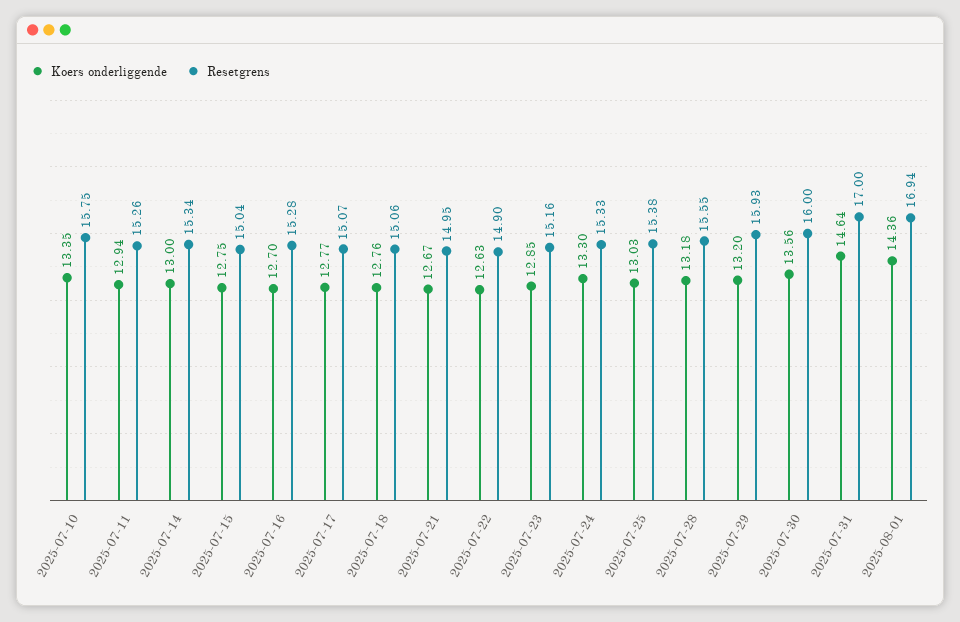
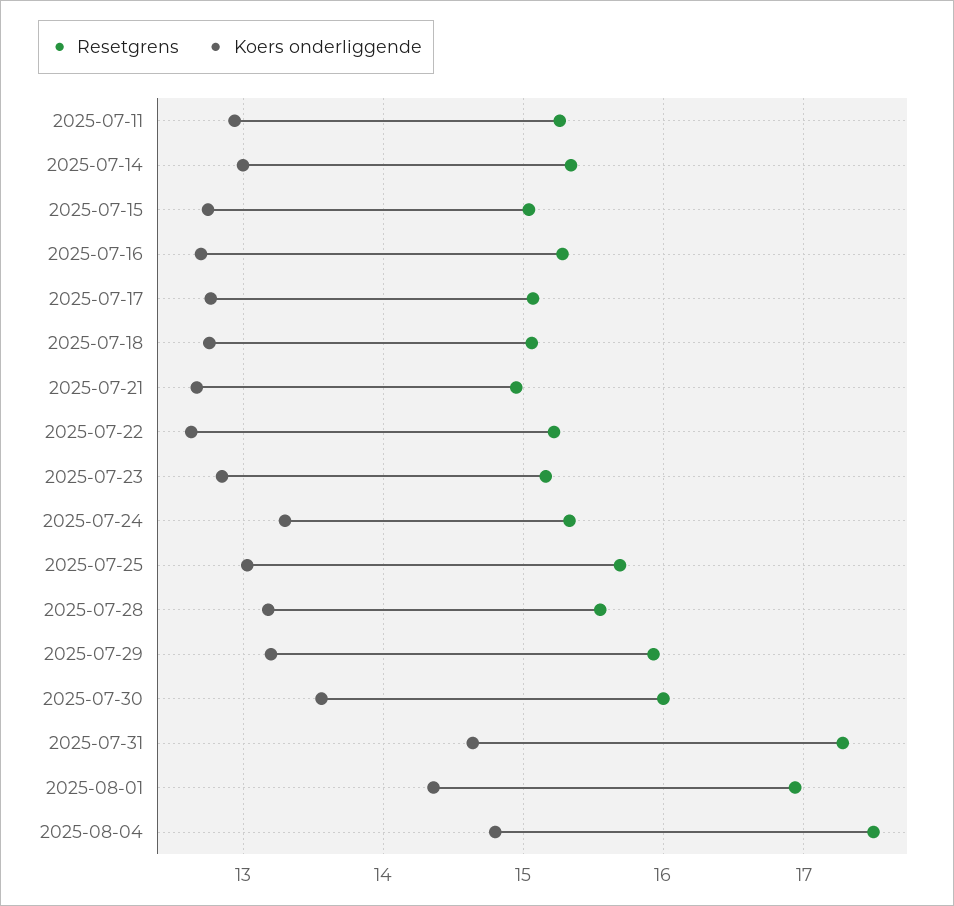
Koers onderliggende, 2025-07-10: 13.35 -> none
Resetgrens, 2025-07-10: 15.75 -> none
Resetgrens, 2025-07-22: 14.9 -> 15.2
Resetgrens, 2025-07-25: 15.38 -> 15.7
Resetgrens, 2025-07-31: 17 -> 17.3
Resetgrens, 2025-08-04: none -> 17.5
Koers onderliggende, 2025-08-04: none -> 14.8

